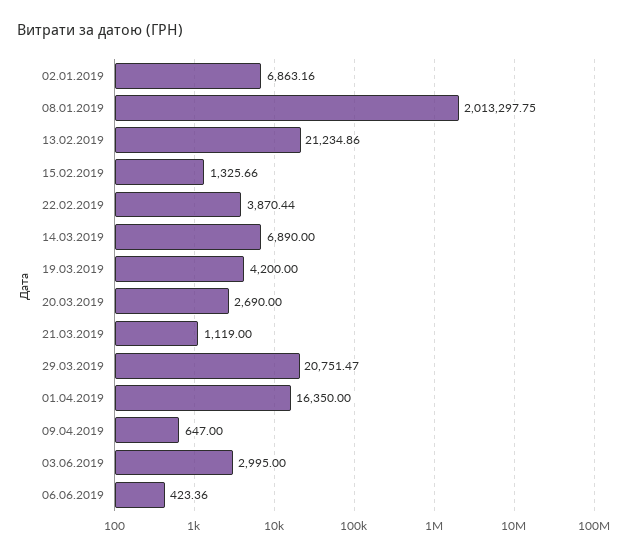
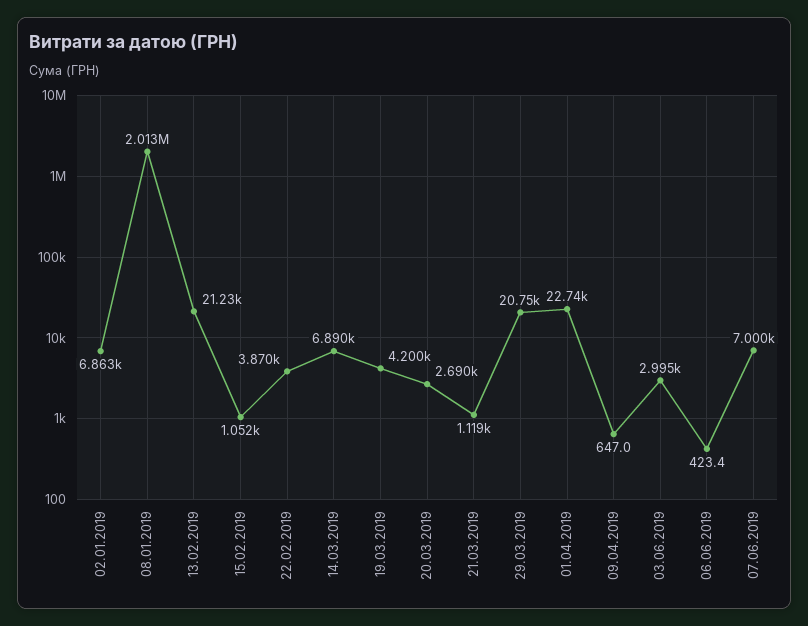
15.02.2019: 1325.66 -> 1052
01.04.2019: 16350 -> 22740
07.06.2019: none -> 7000

